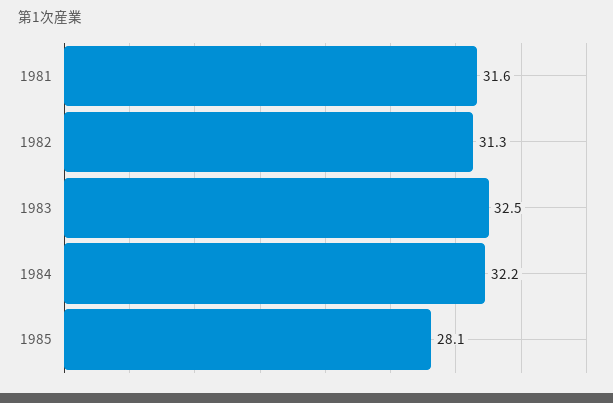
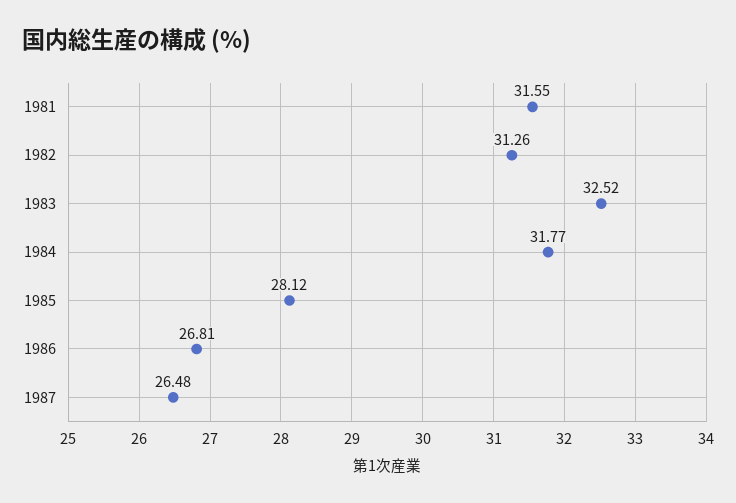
1984: 32.2 -> 31.77
1986: none -> 26.81
1987: none -> 26.48

